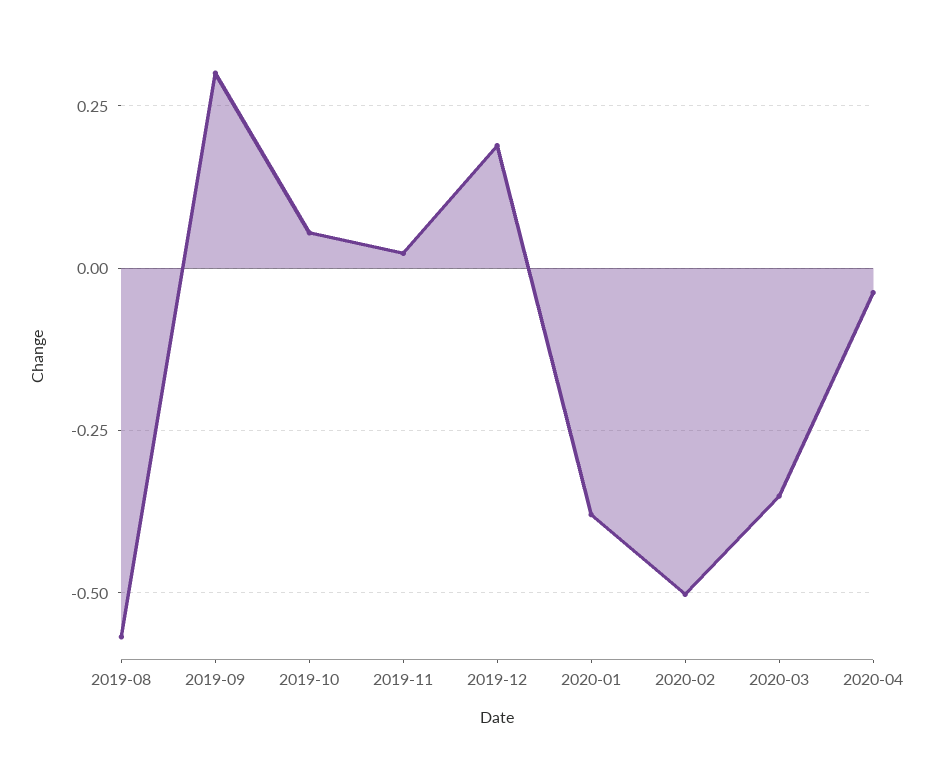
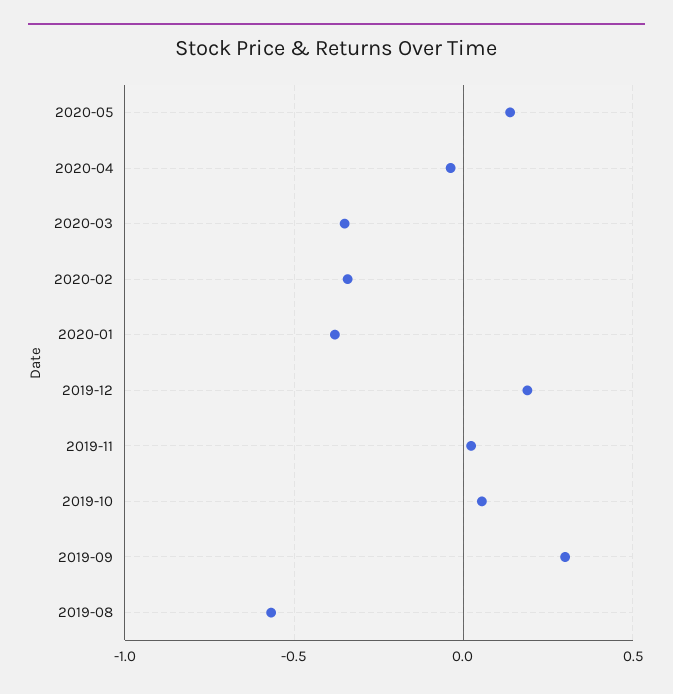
2020-02: -0.5 -> -0.35
2020-05: none -> 0.15

